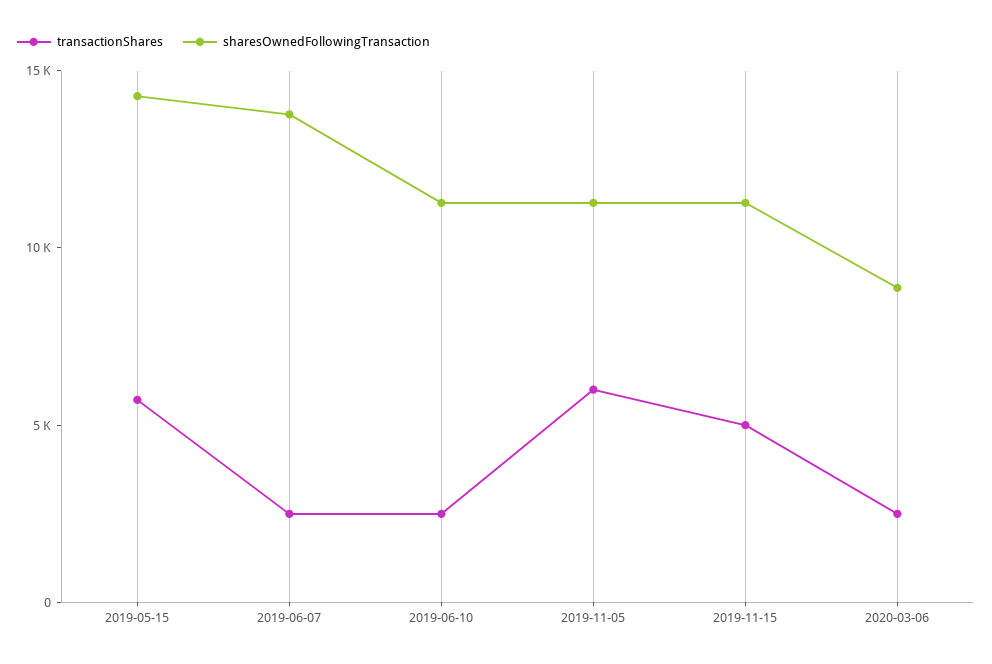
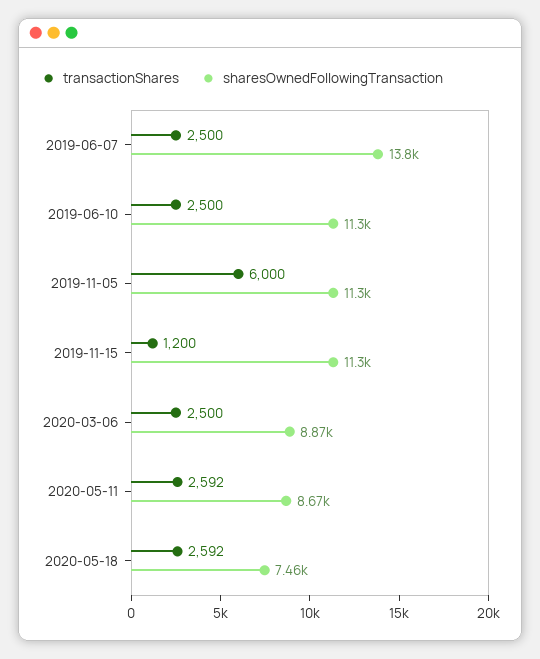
transactionShares, 2019-05-15: 6000 -> none
sharesOwnedFollowingTransaction, 2019-05-15: 14000 -> none
transactionShares, 2019-11-15: 5000 -> 1200
transactionShares, 2020-05-11: none -> 2592
sharesOwnedFollowingTransaction, 2020-05-11: none -> 8670
transactionShares, 2020-05-18: none -> 2592
sharesOwnedFollowingTransaction, 2020-05-18: none -> 7460

